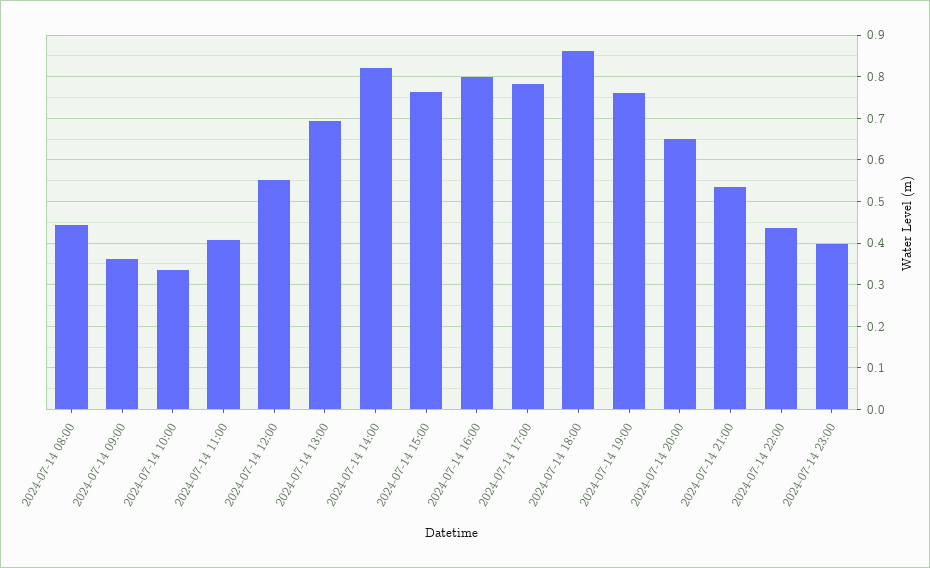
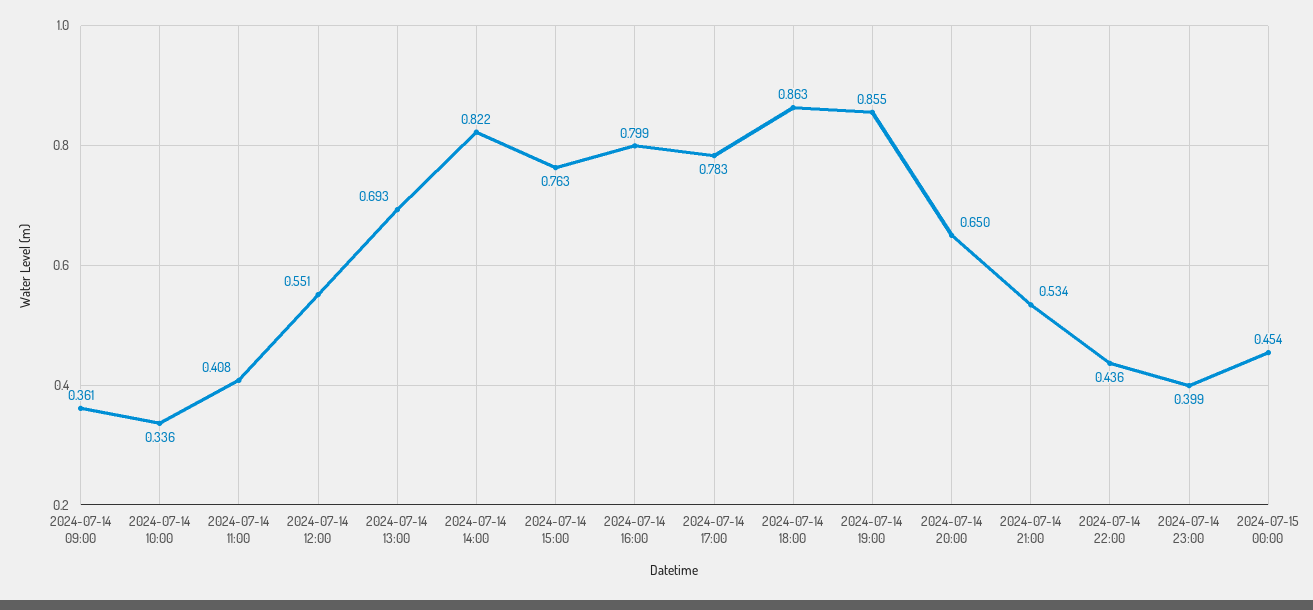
2024-07-14 08:00: 0.44 -> none
2024-07-14 19:00: 0.76 -> 0.855
2024-07-15 00:00: none -> 0.454

